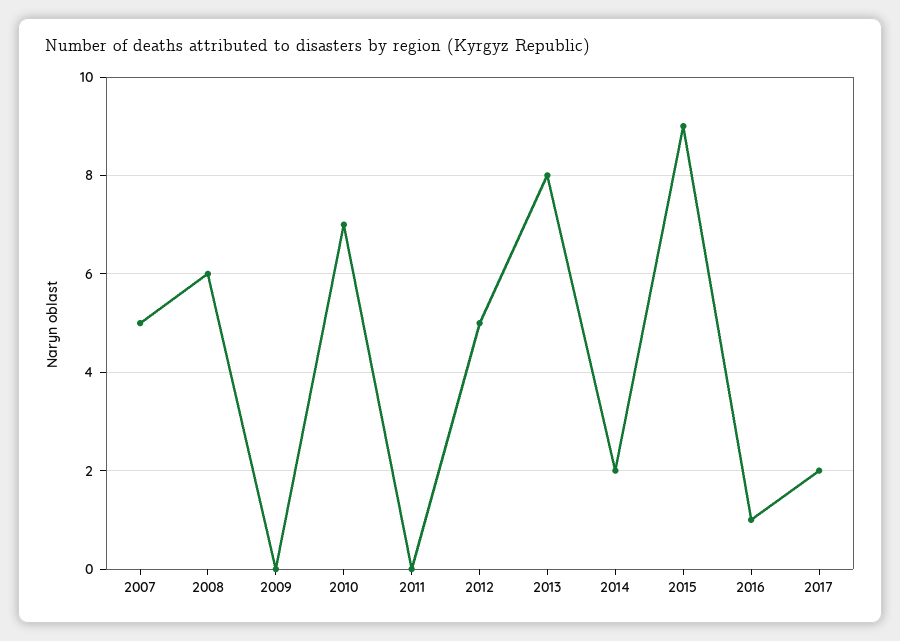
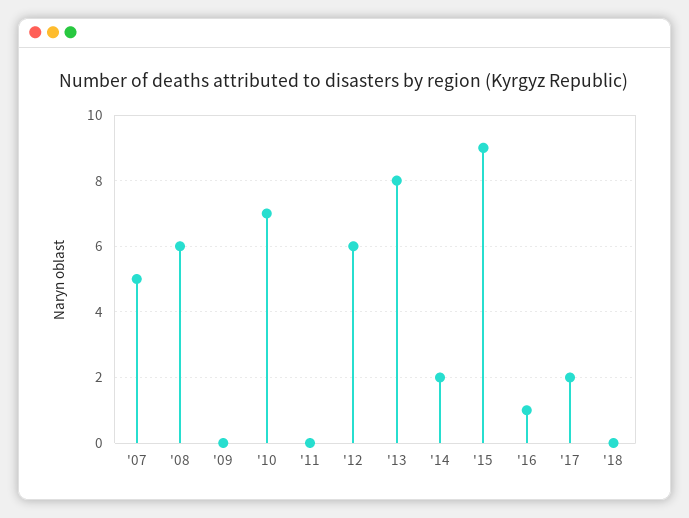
2012: 5 -> 6
'18: none -> 0

